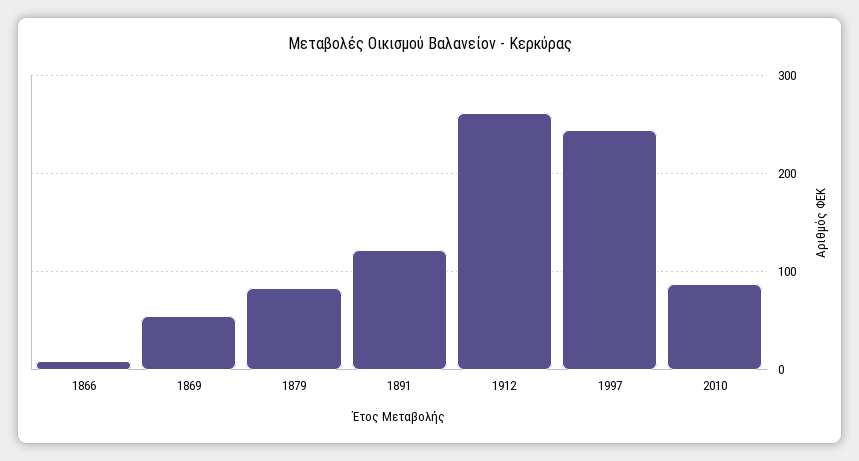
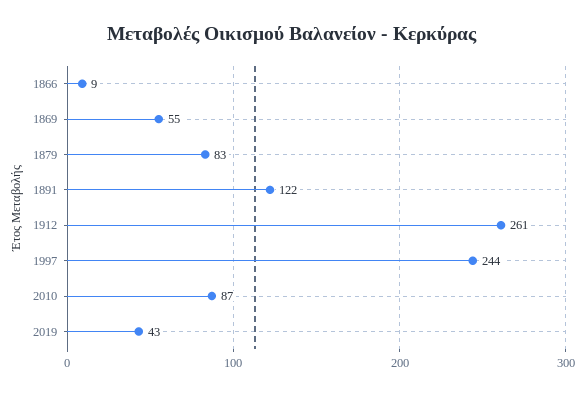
2019: none -> 43

